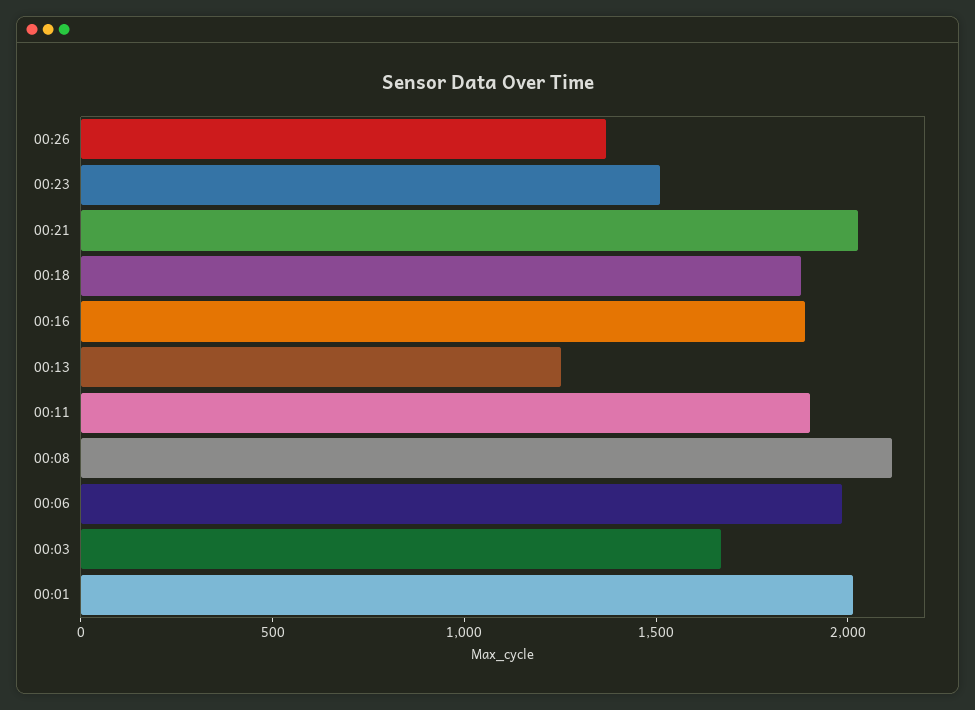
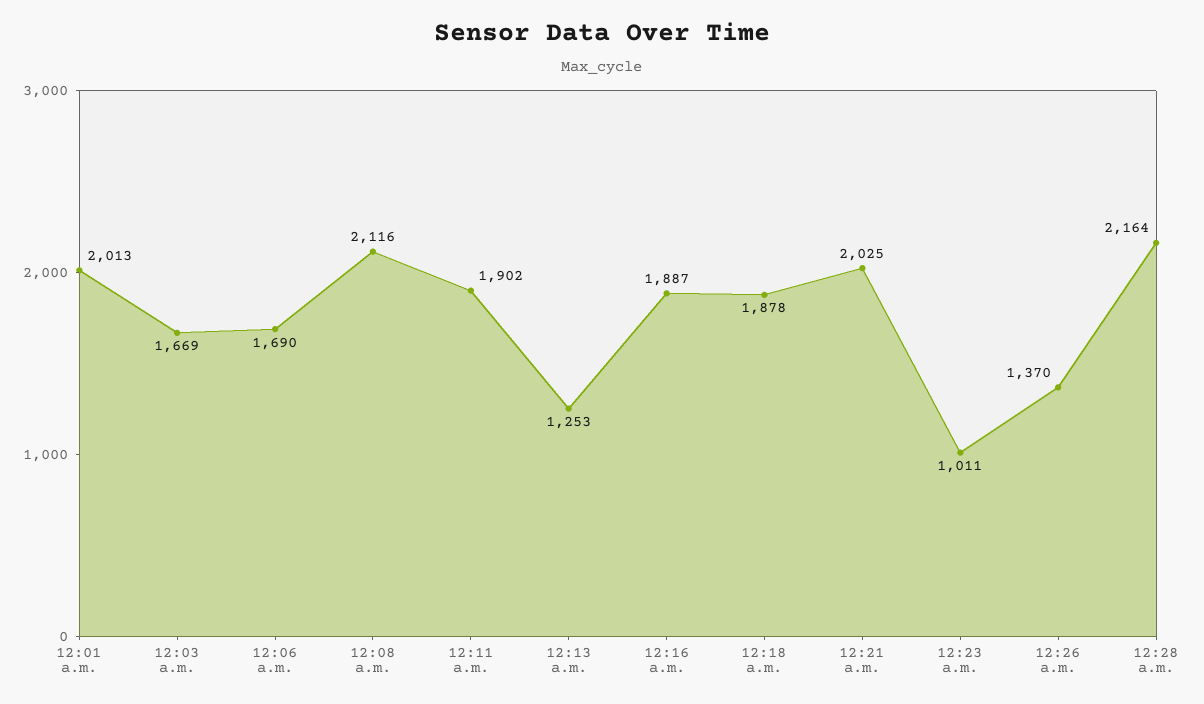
00:23: 1500 -> 1011
00:06: 2000 -> 1690
12:28 a.m.: none -> 2164

